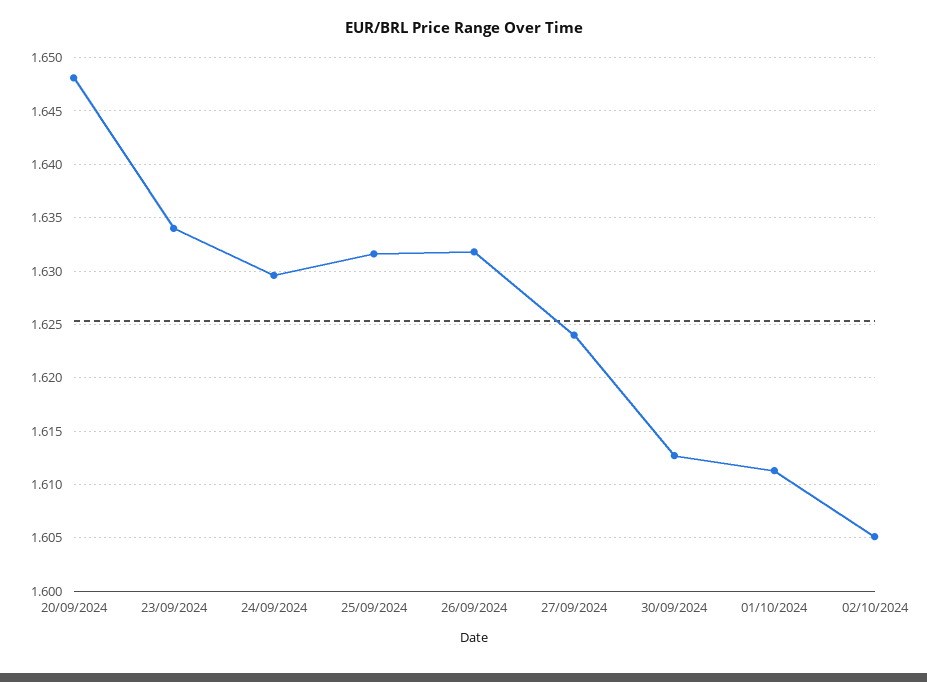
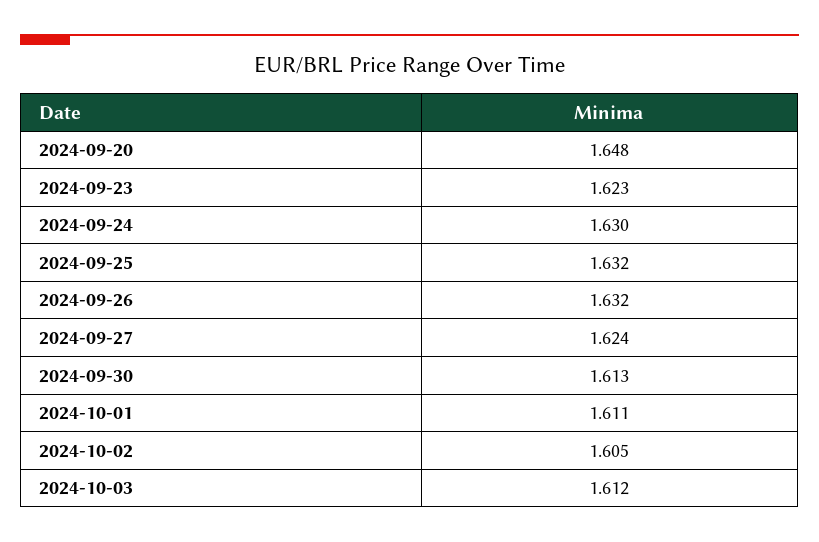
23/09/2024: 1.634 -> 1.623
2024-10-03: none -> 1.612

